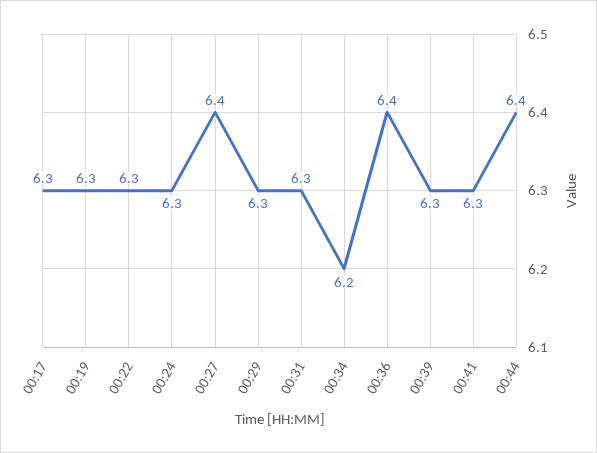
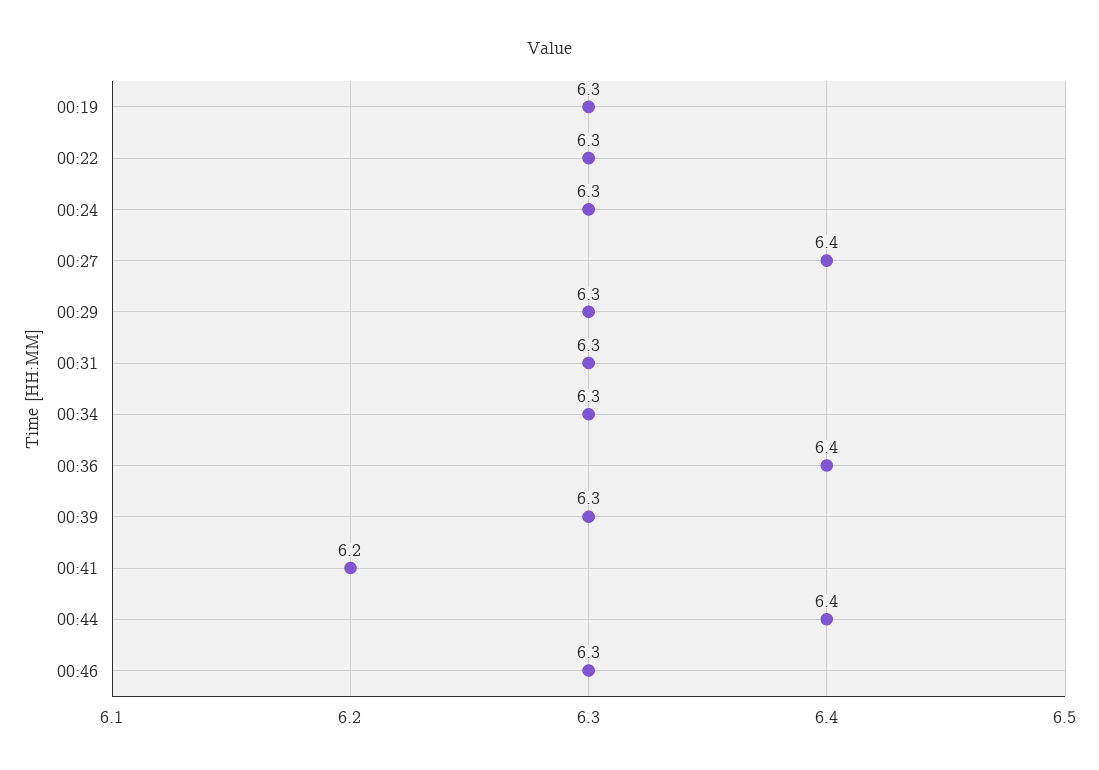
00:17: 6.3 -> none
00:34: 6.2 -> 6.3
00:41: 6.3 -> 6.2
00:46: none -> 6.3

